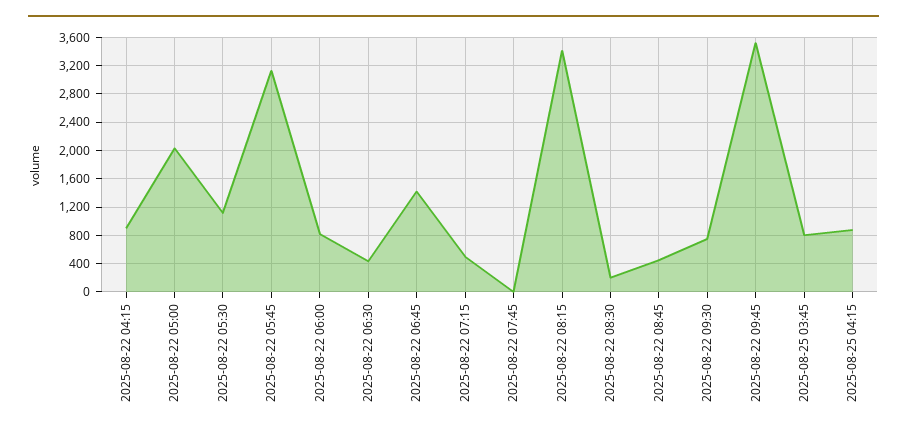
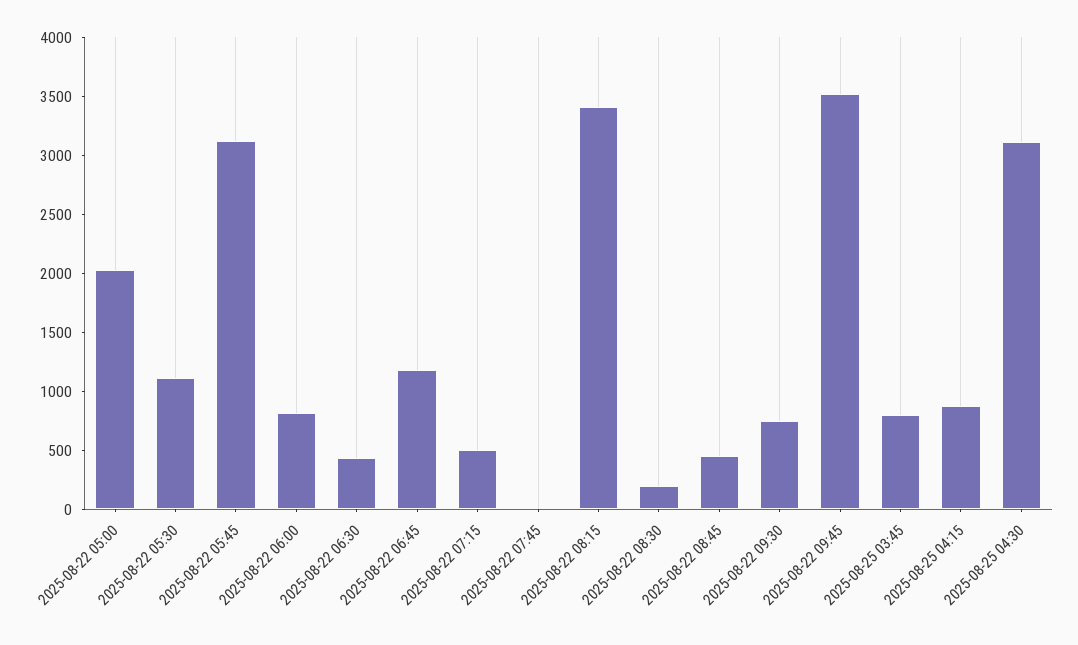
2025-08-22 04:15: 900 -> none
2025-08-22 06:45: 1400 -> 1200
2025-08-25 04:30: none -> 3100

